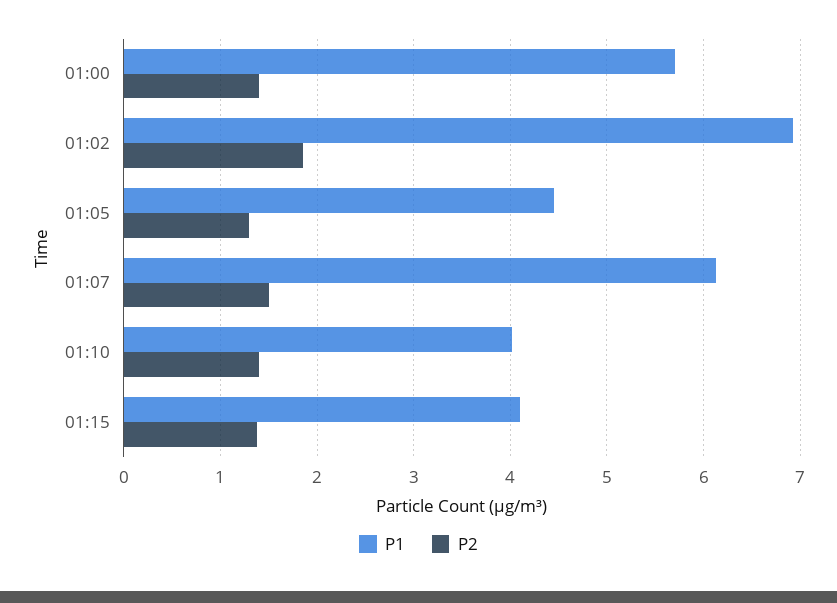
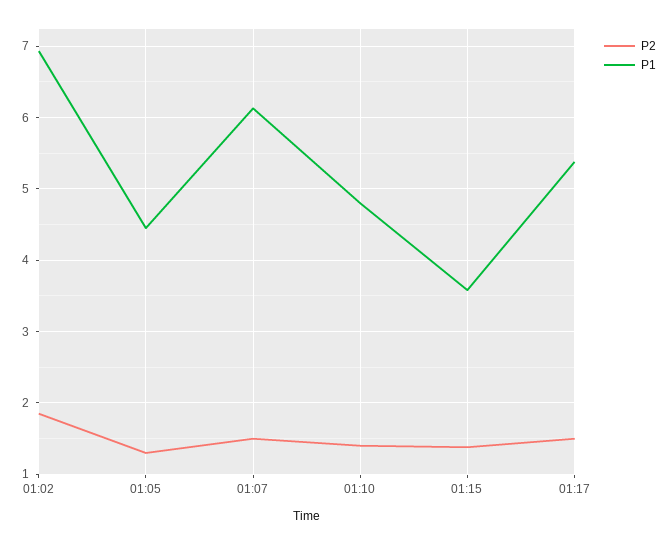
P1, 01:00: 5.7 -> none
P2, 01:00: 1.4 -> none
P1, 01:10: 4 -> 4.8
P1, 01:15: 4.1 -> 3.6
P2, 01:17: none -> 1.5
P1, 01:17: none -> 5.4

